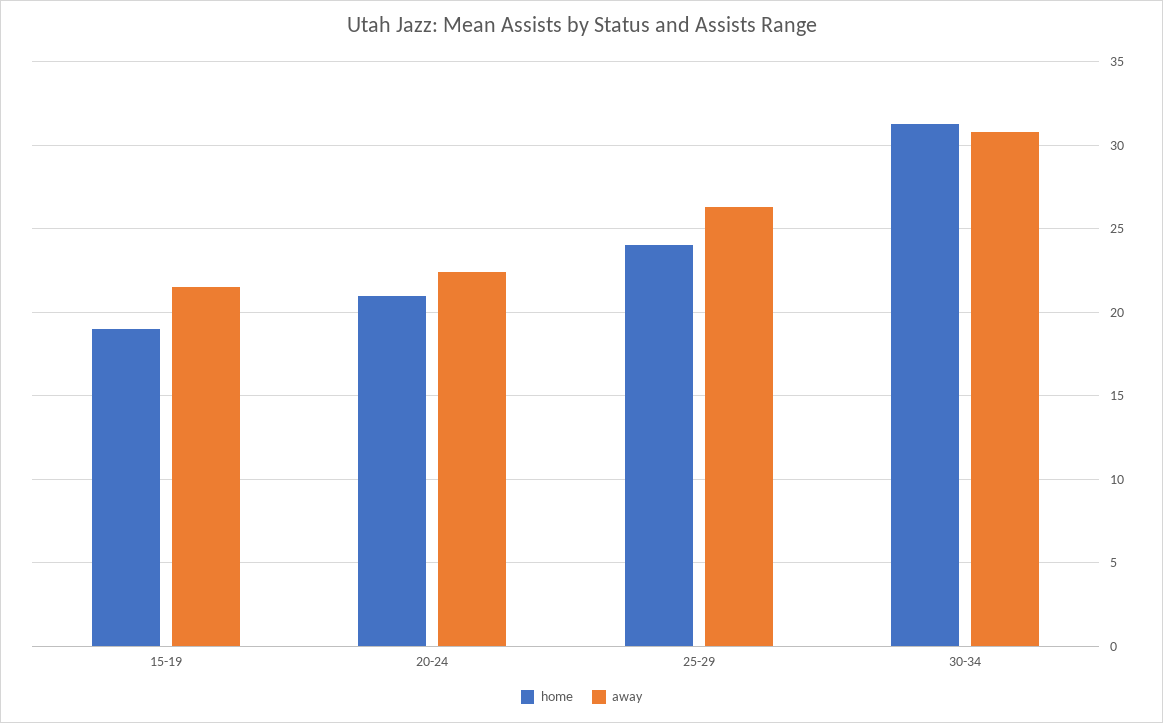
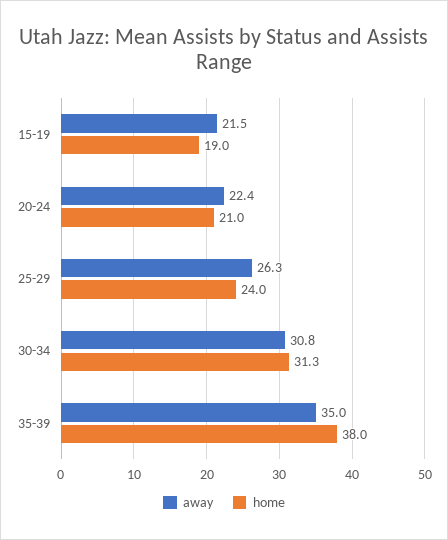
away, 35-39: none -> 35
home, 35-39: none -> 38

